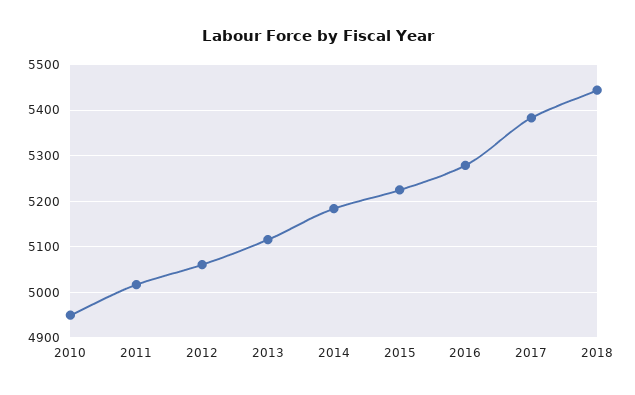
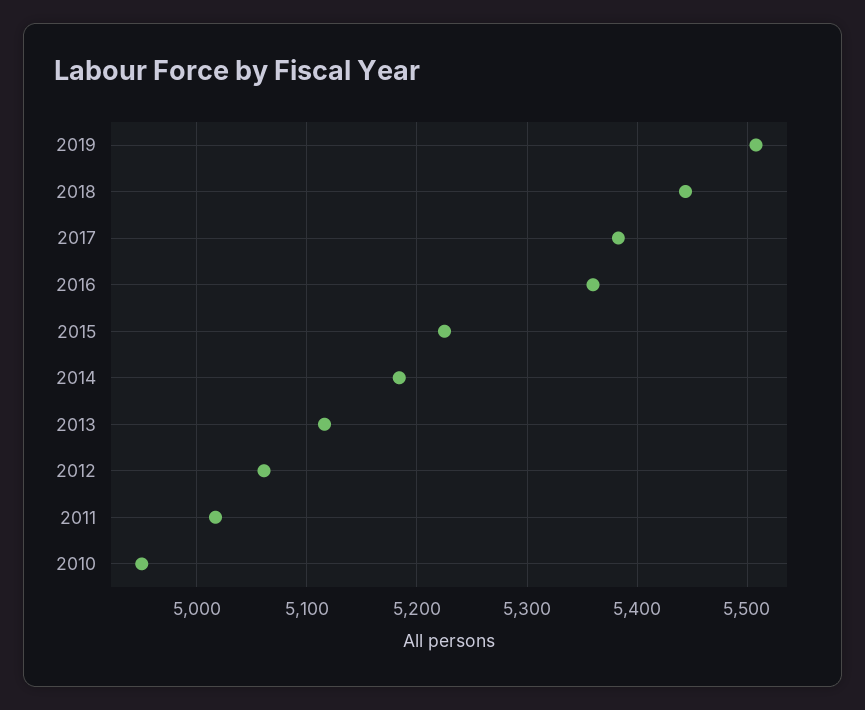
2016: 5280 -> 5360
2019: none -> 5510

